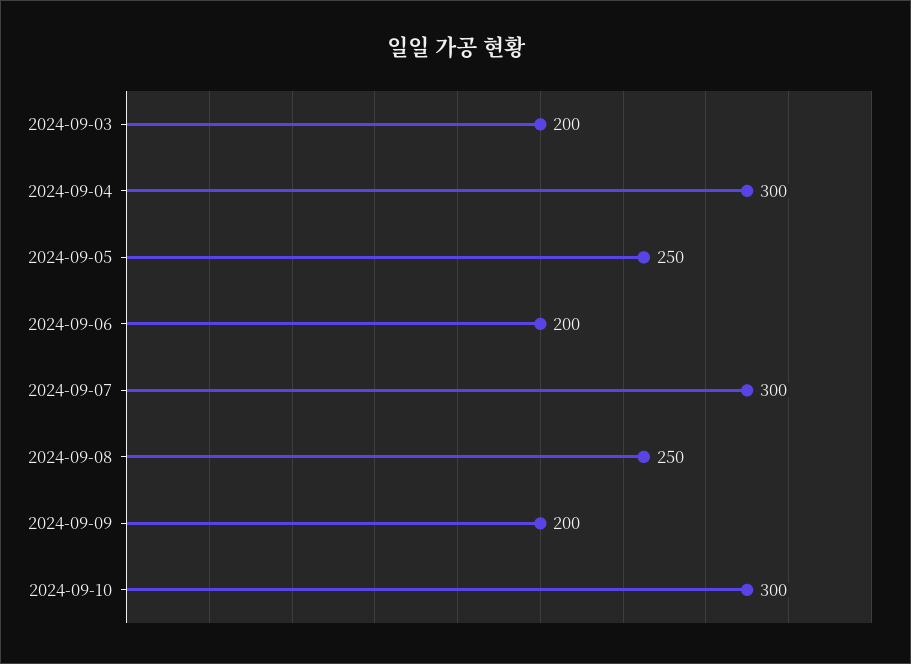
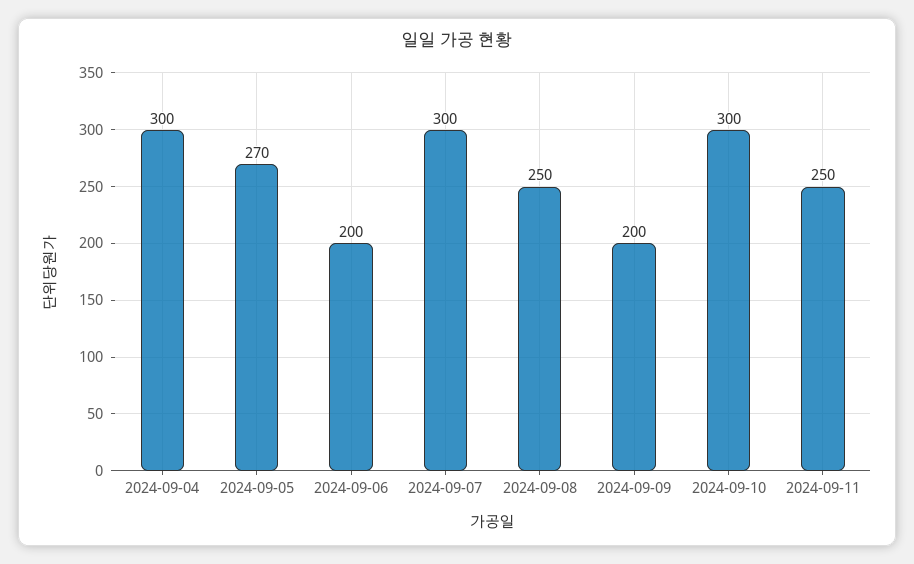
2024-09-03: 200 -> none
2024-09-05: 250 -> 270
2024-09-11: none -> 250

